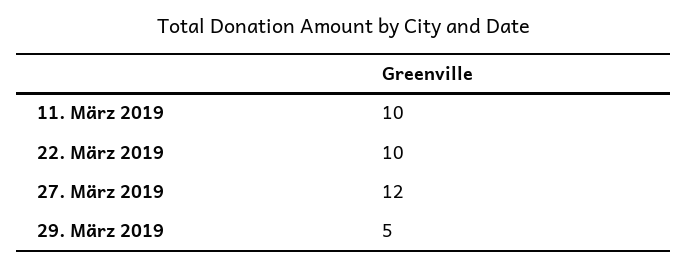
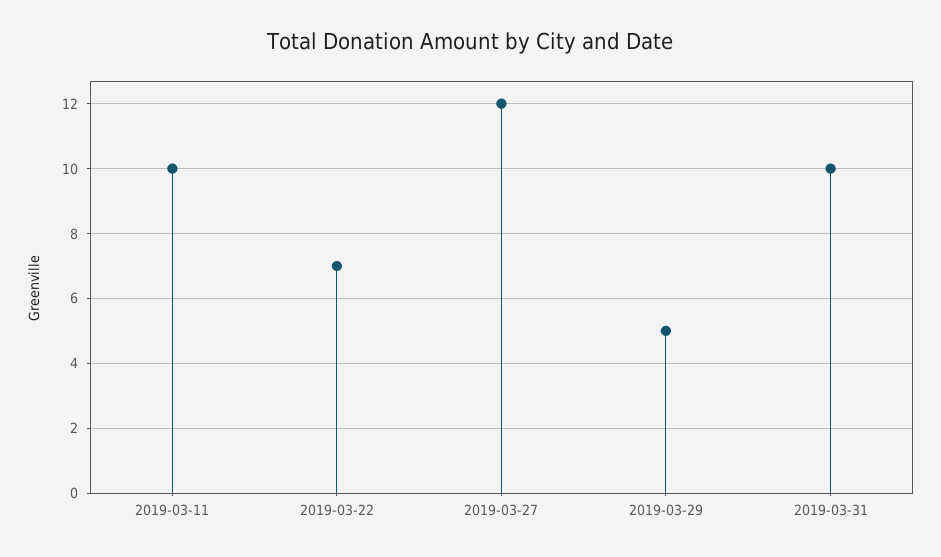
22. März 2019: 10 -> 7
2019-03-31: none -> 10

